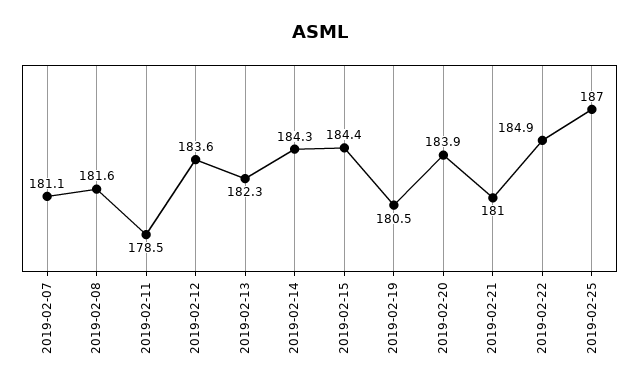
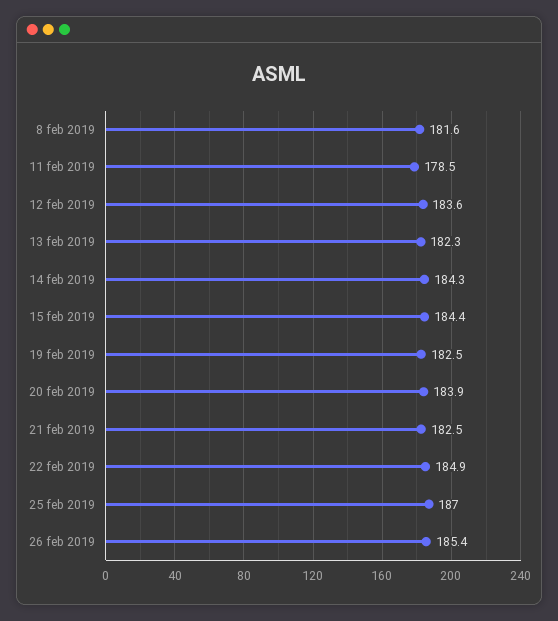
2019-02-07: 181.1 -> none
2019-02-19: 180.5 -> 182.5
2019-02-21: 181 -> 182.5
26 feb 2019: none -> 185.4

